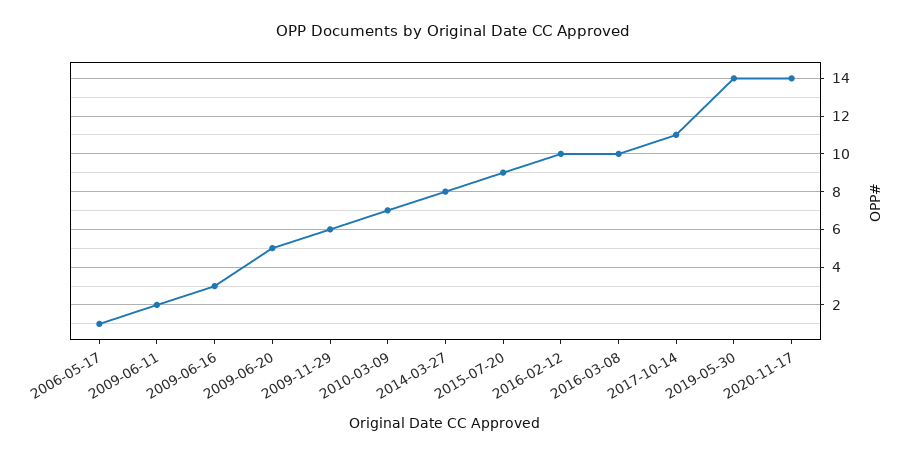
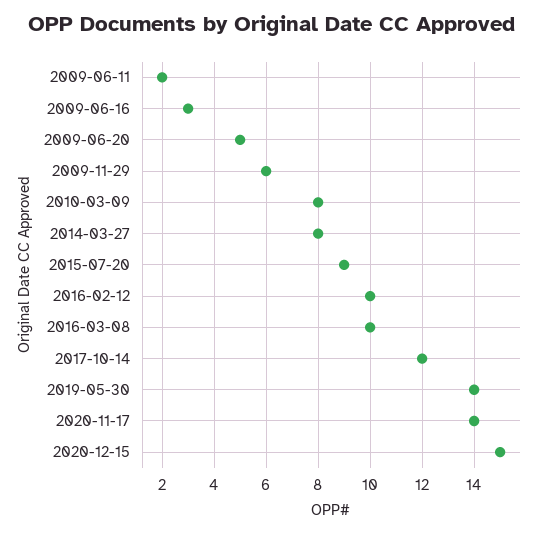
2006-05-17: 1 -> none
2010-03-09: 7 -> 8
2017-10-14: 11 -> 12
2020-12-15: none -> 15

